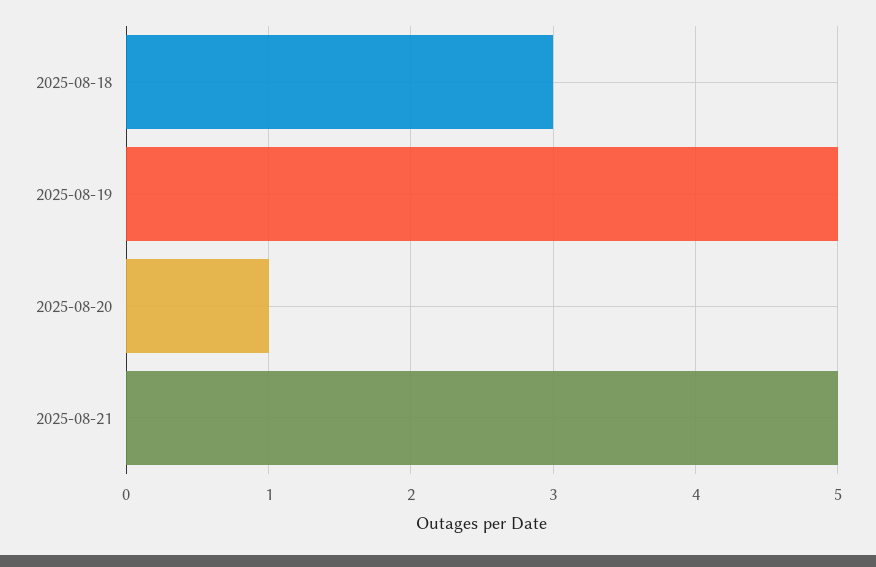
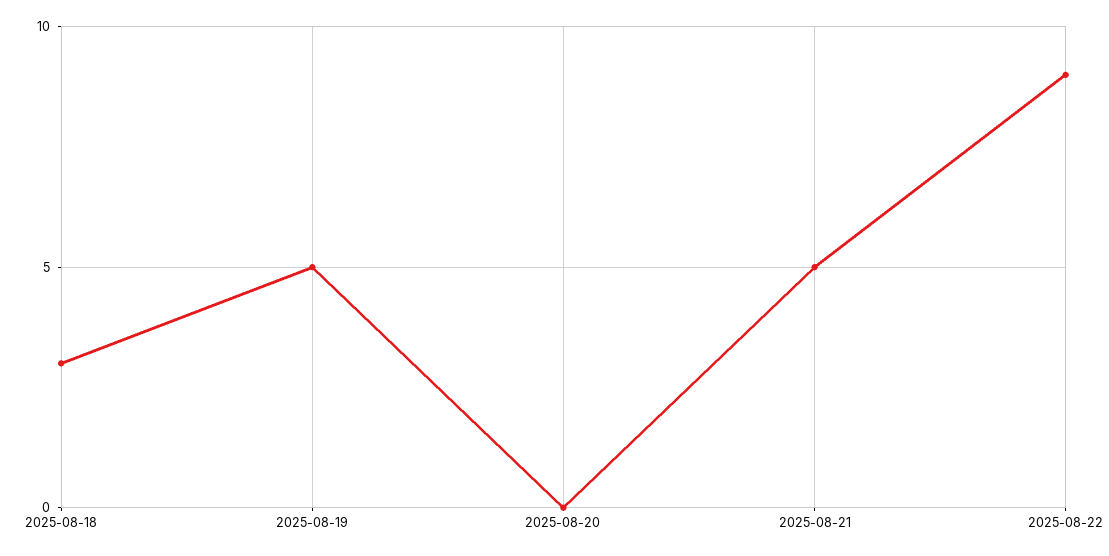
2025-08-20: 1 -> 0
2025-08-22: none -> 9

